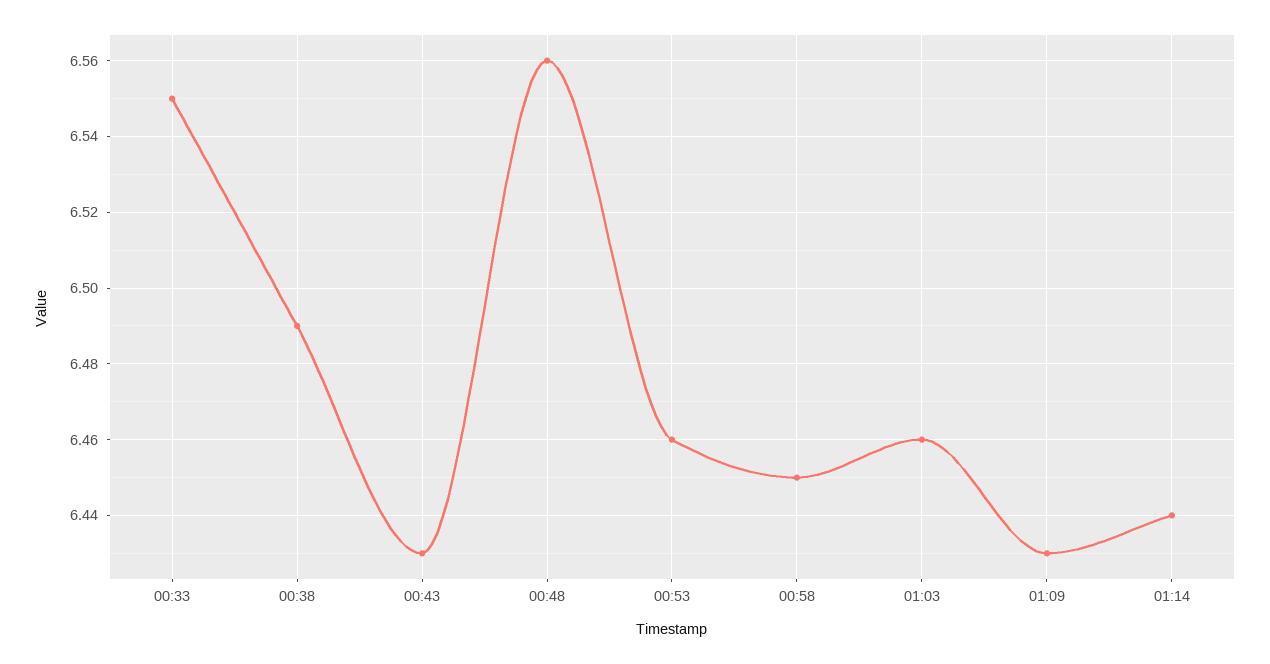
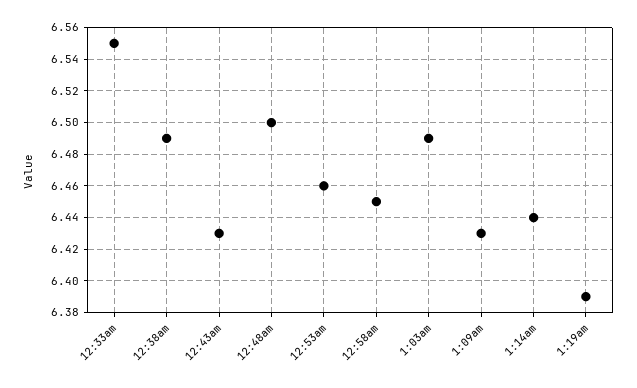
00:48: 6.56 -> 6.5
01:03: 6.46 -> 6.49
1:19am: none -> 6.39

